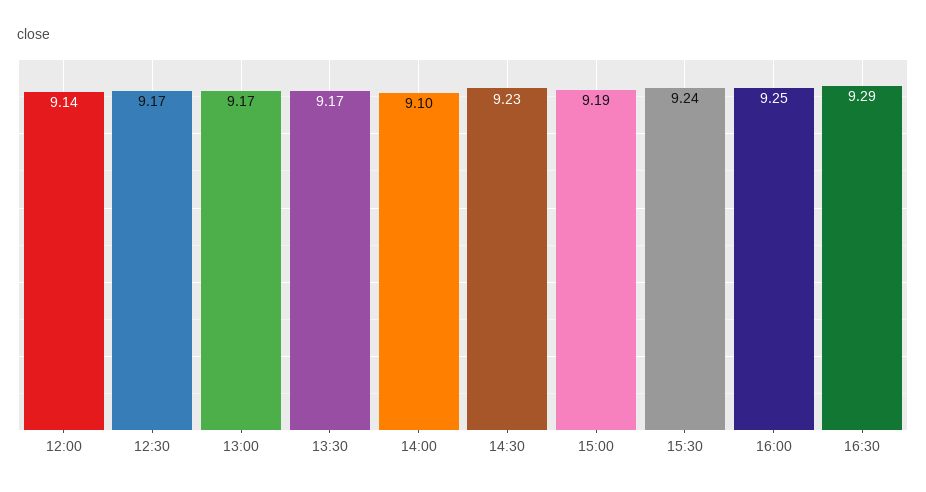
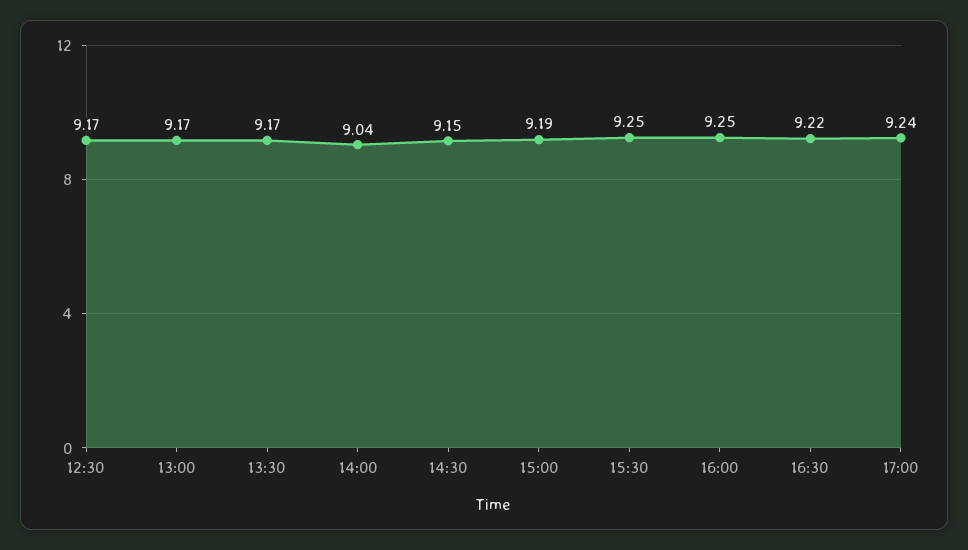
12:00: 9.14 -> none
14:00: 9.1 -> 9.04
14:30: 9.23 -> 9.15
15:30: 9.24 -> 9.25
16:30: 9.29 -> 9.22
17:00: none -> 9.24

